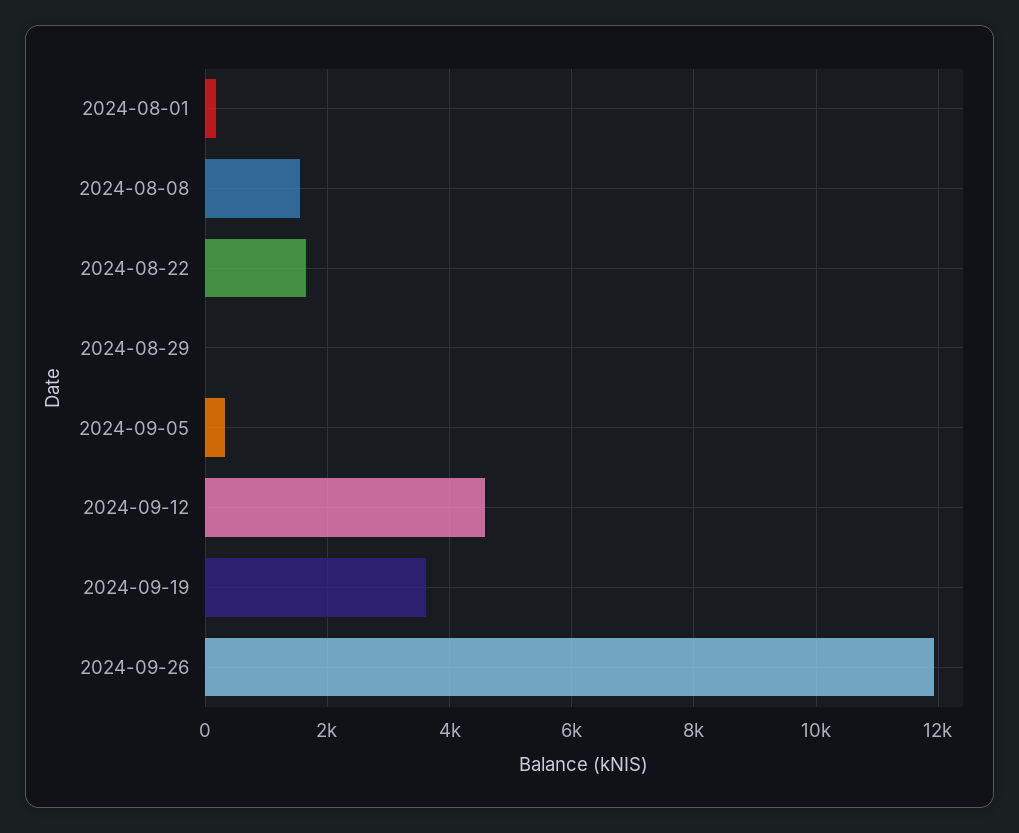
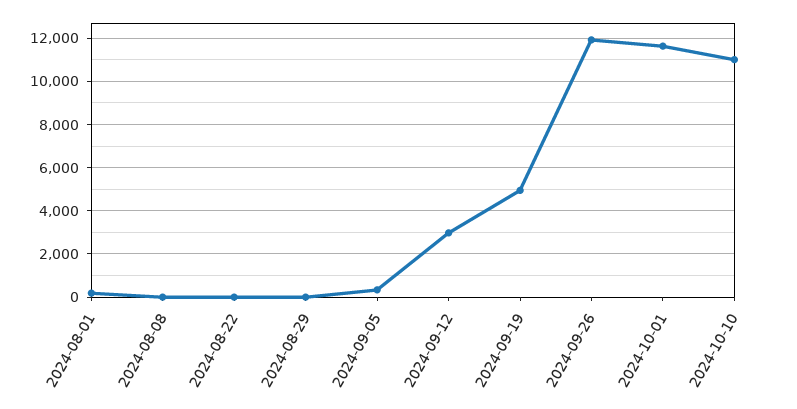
2024-08-08: 1600 -> 0
2024-08-22: 1600 -> 0
2024-09-12: 4600 -> 3000
2024-09-19: 3600 -> 5000
2024-10-01: none -> 11500
2024-10-10: none -> 11000

